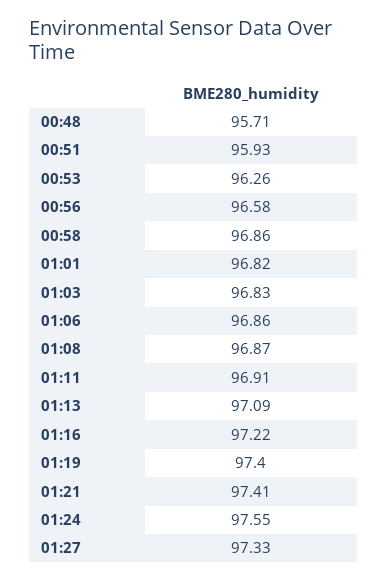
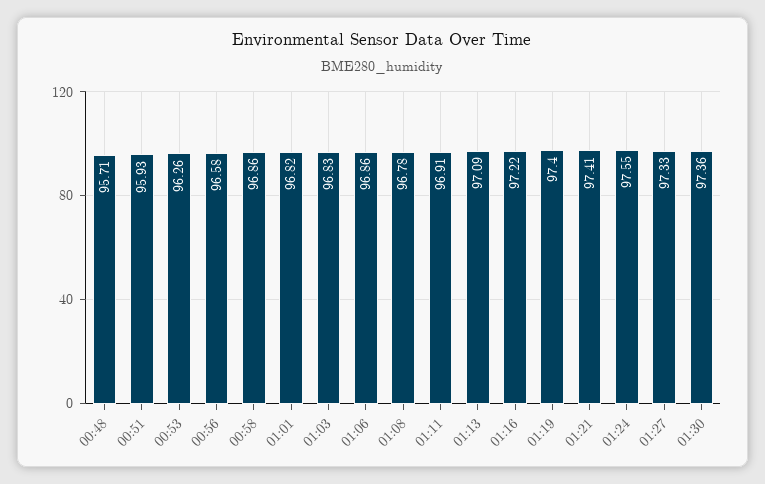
01:08: 96.87 -> 96.78
01:30: none -> 97.36

